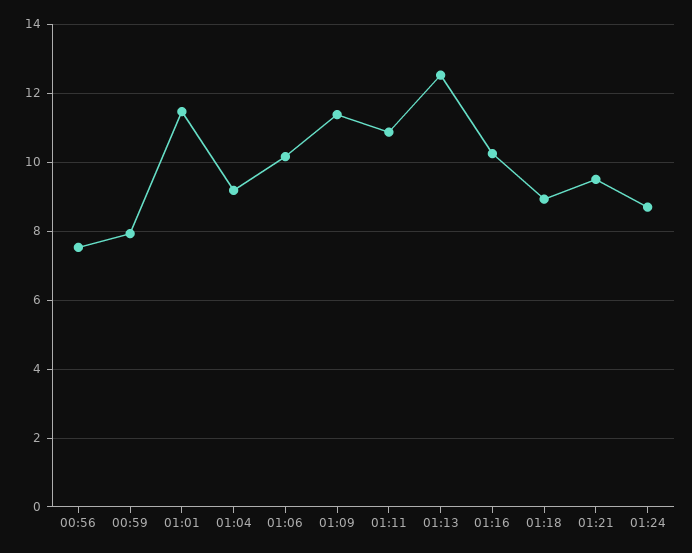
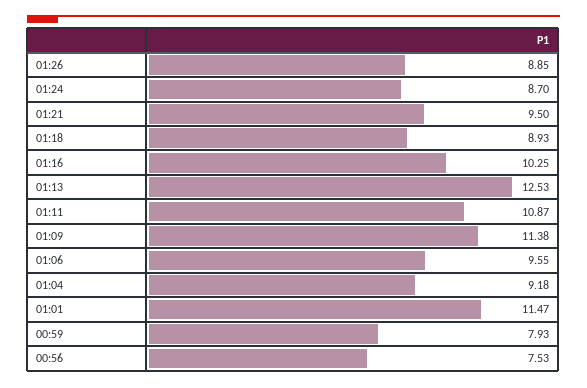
01:06: 10.2 -> 9.55
01:26: none -> 8.85

